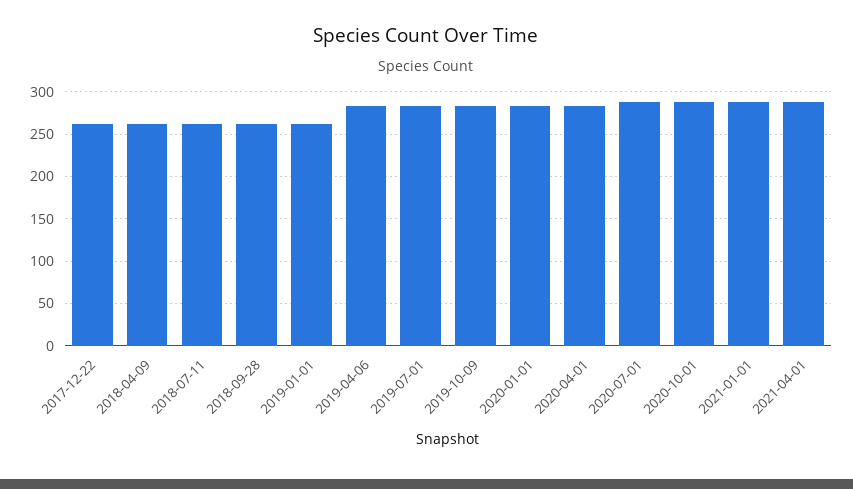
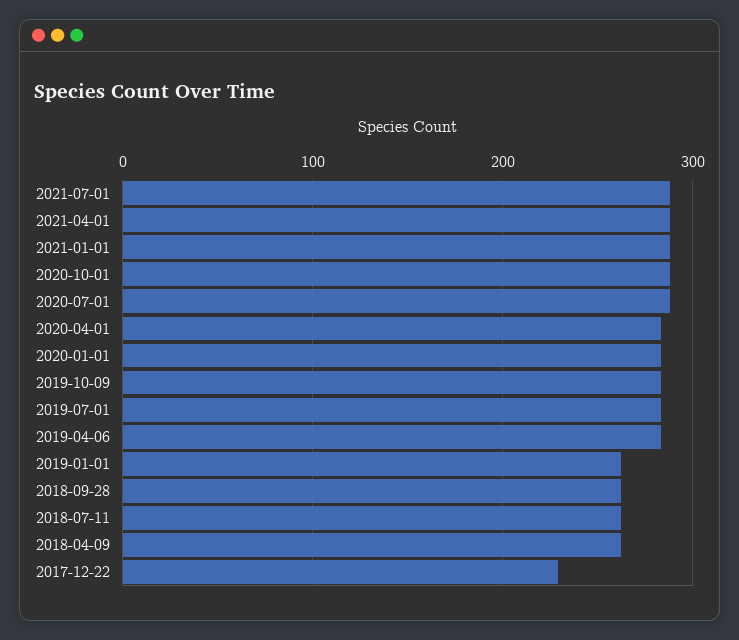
2017-12-22: 260 -> 230
2021-07-01: none -> 290

